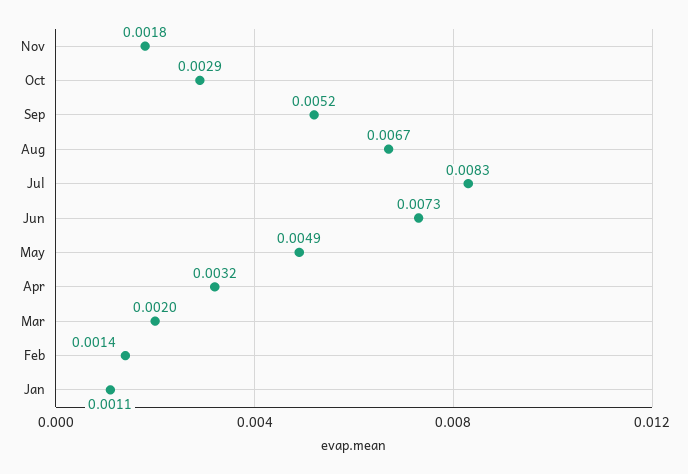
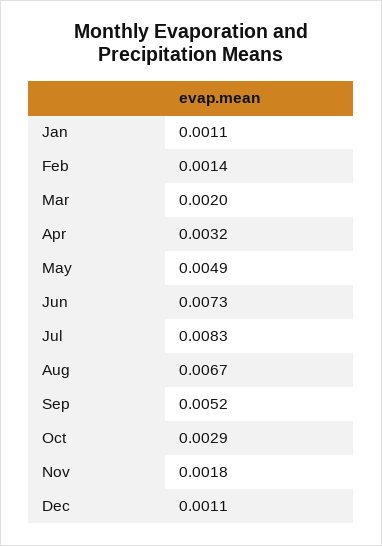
Dec: none -> 0.0011

